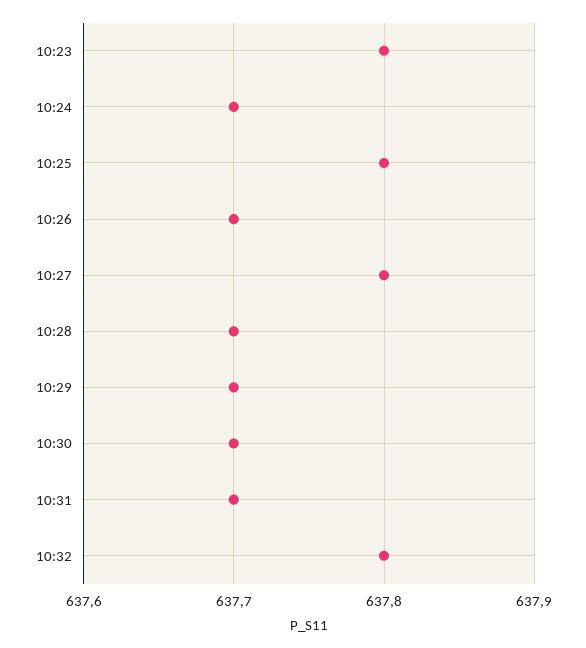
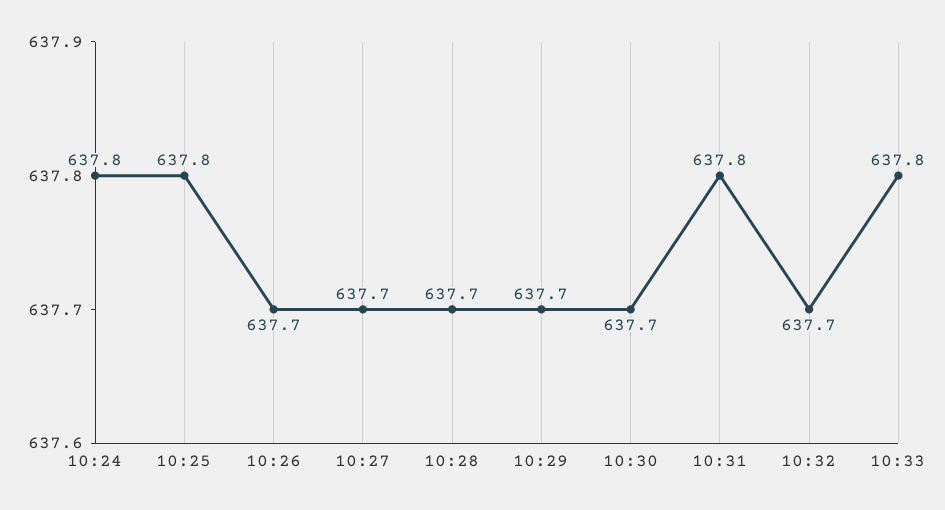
10:23: 637.8 -> none
10:24: 637.7 -> 637.8
10:27: 637.8 -> 637.7
10:31: 637.7 -> 637.8
10:32: 637.8 -> 637.7
10:33: none -> 637.8

